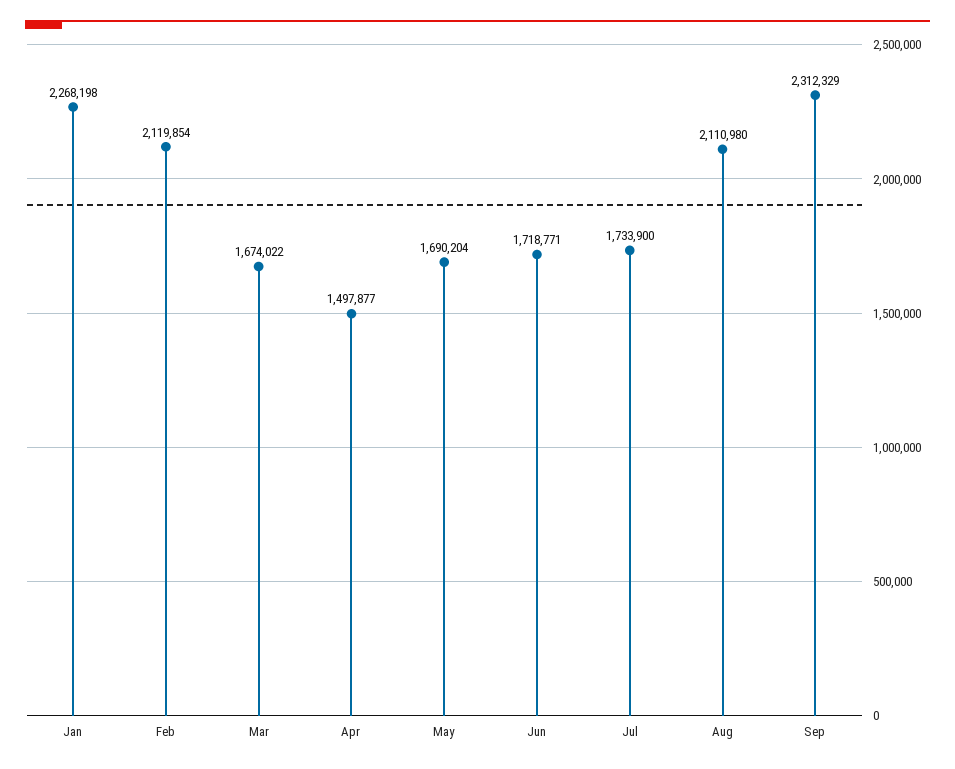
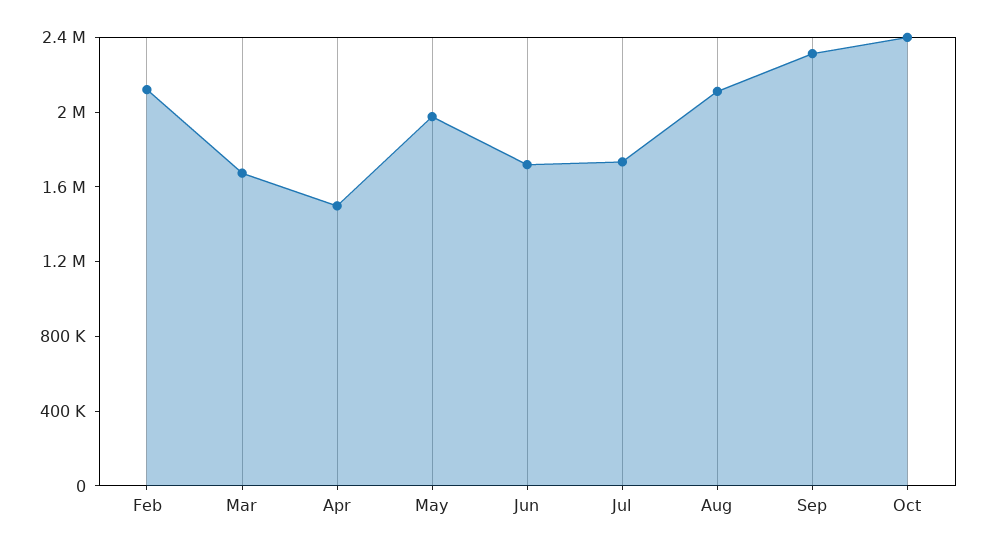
Jan: 2268198 -> none
May: 1690204 -> 2000000
Oct: none -> 2400000

